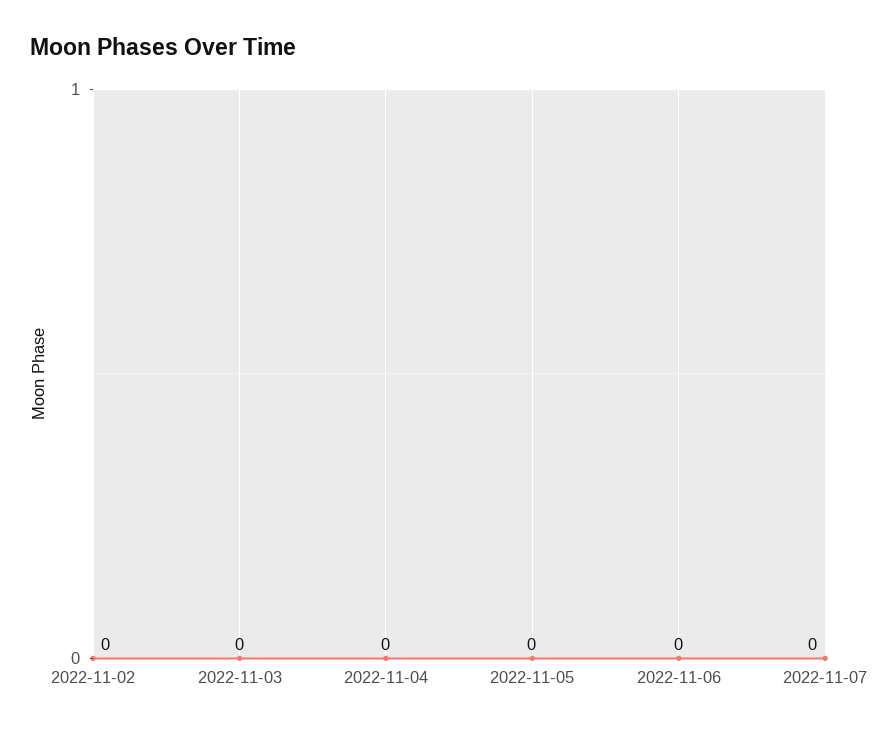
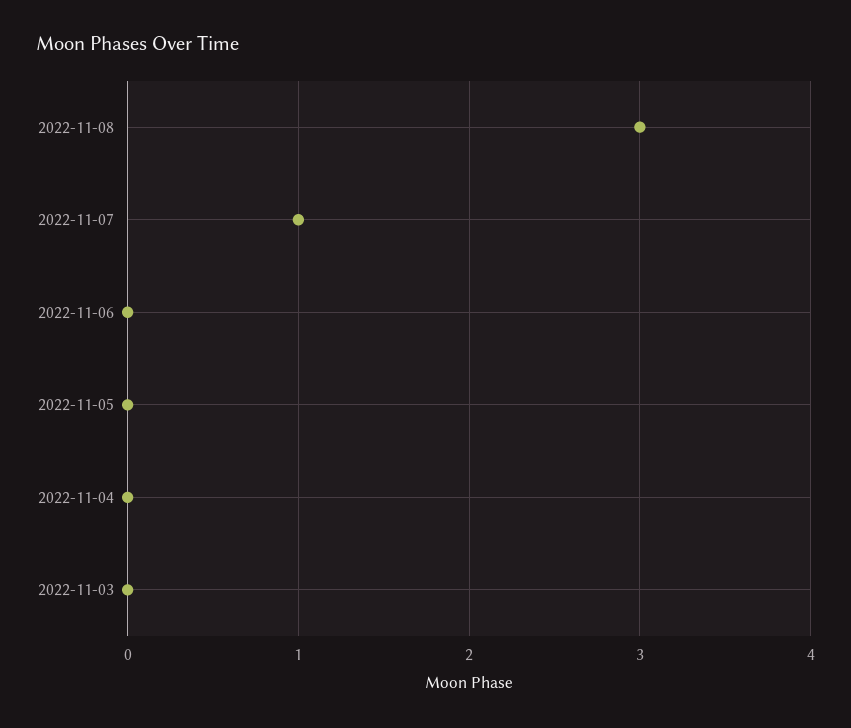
2022-11-02: 0 -> none
2022-11-07: 0 -> 1
2022-11-08: none -> 3

